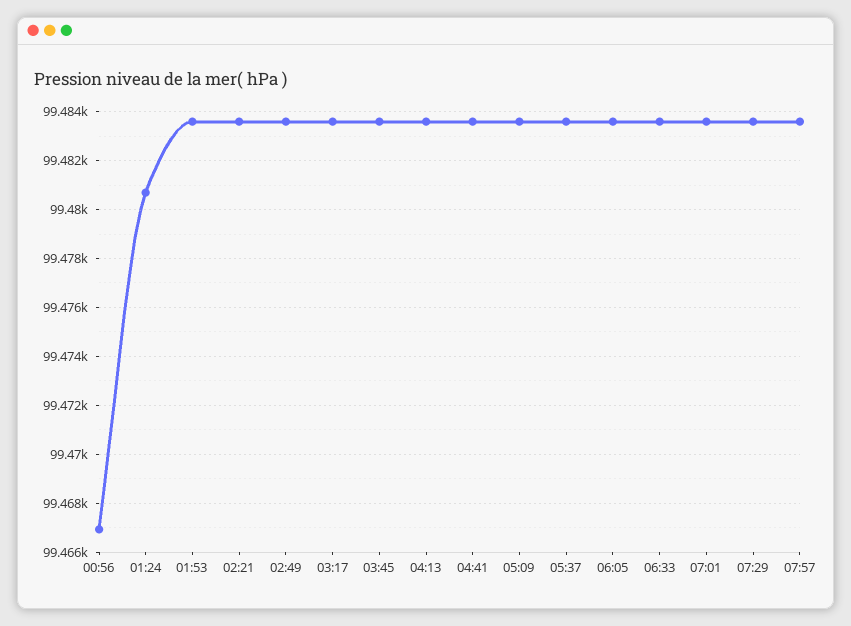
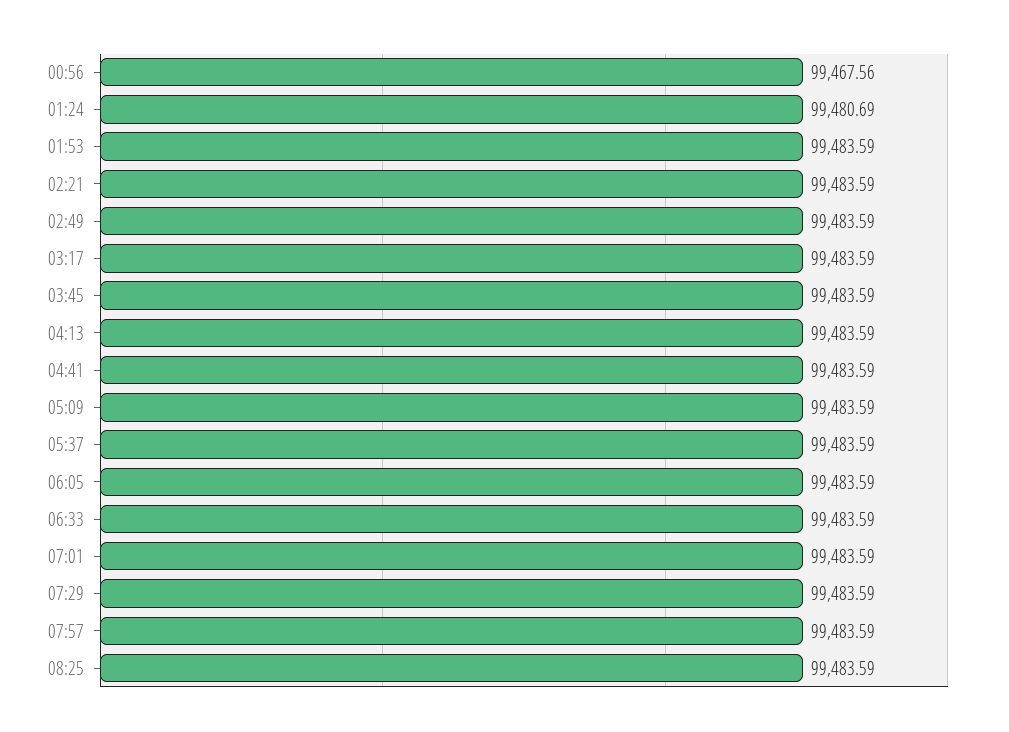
00:56: 99467 -> 99467.56
08:25: none -> 99483.59

